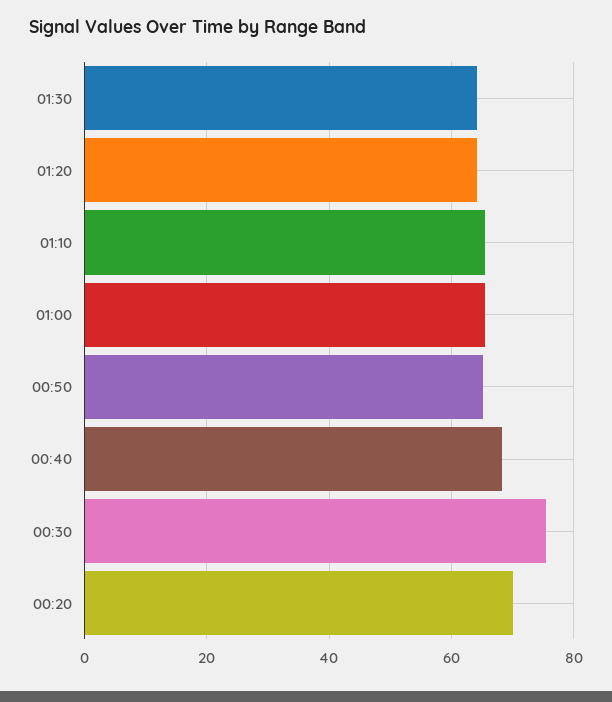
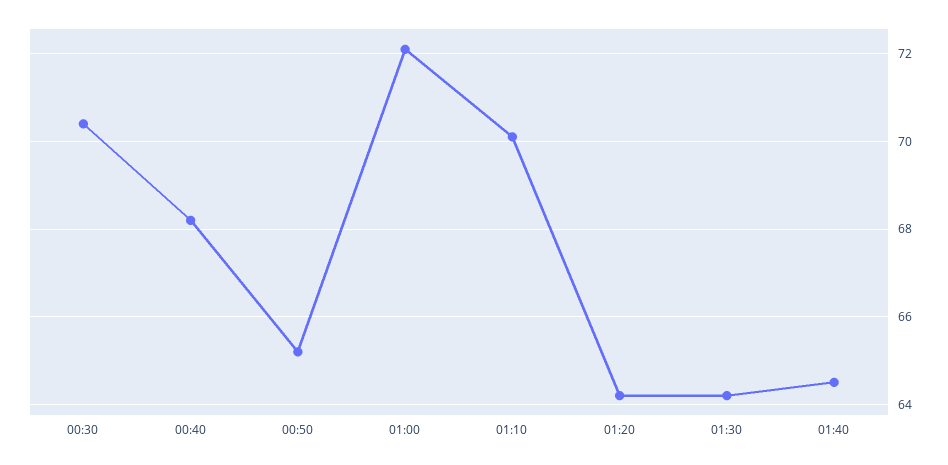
01:10: 66 -> 70
01:00: 66 -> 72
00:30: 76 -> 70.5
00:20: 70 -> none
01:40: none -> 64.5

